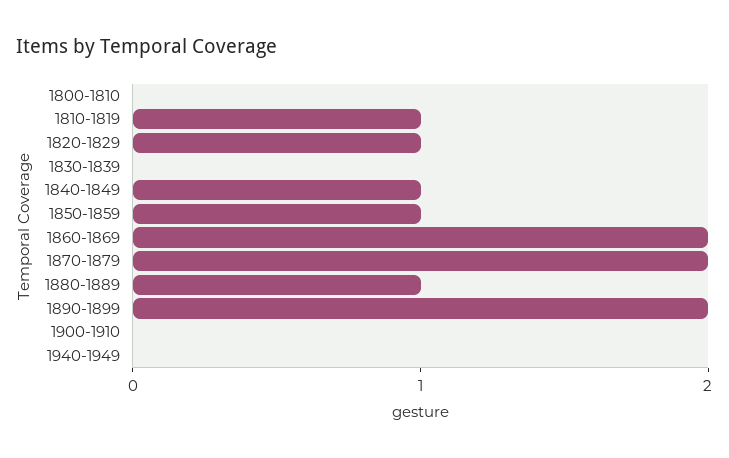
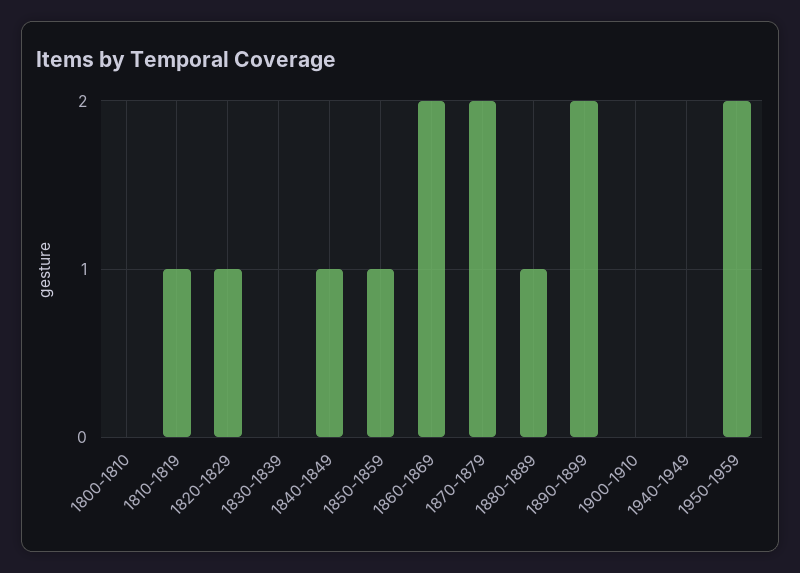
1950-1959: none -> 2

